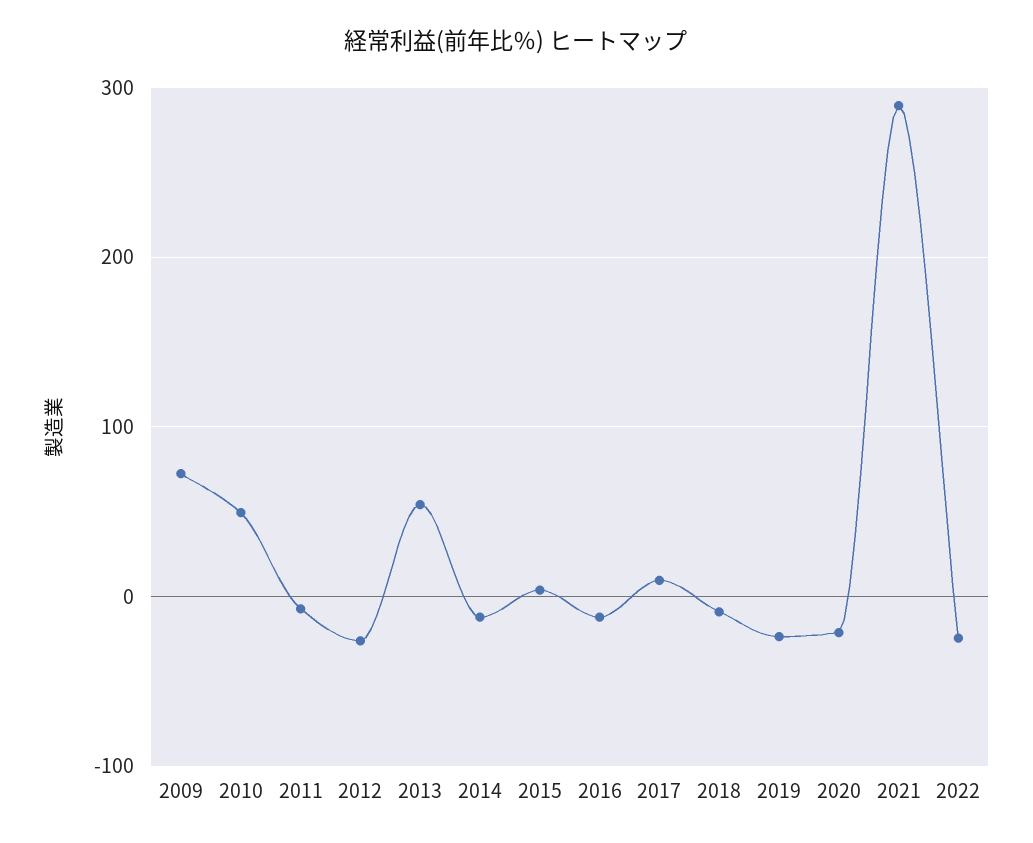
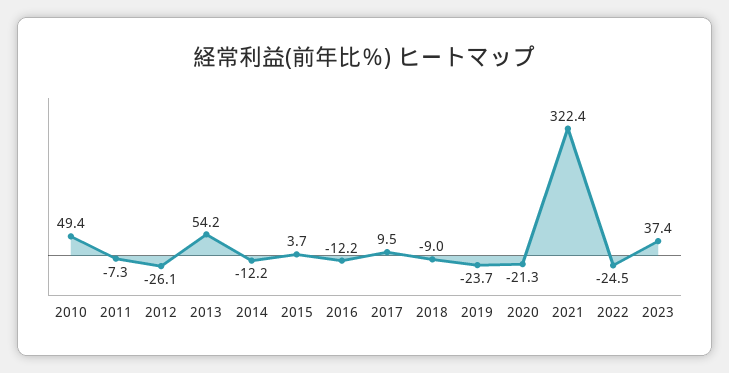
2009: 70 -> none
2021: 290 -> 322.4
2023: none -> 37.4

